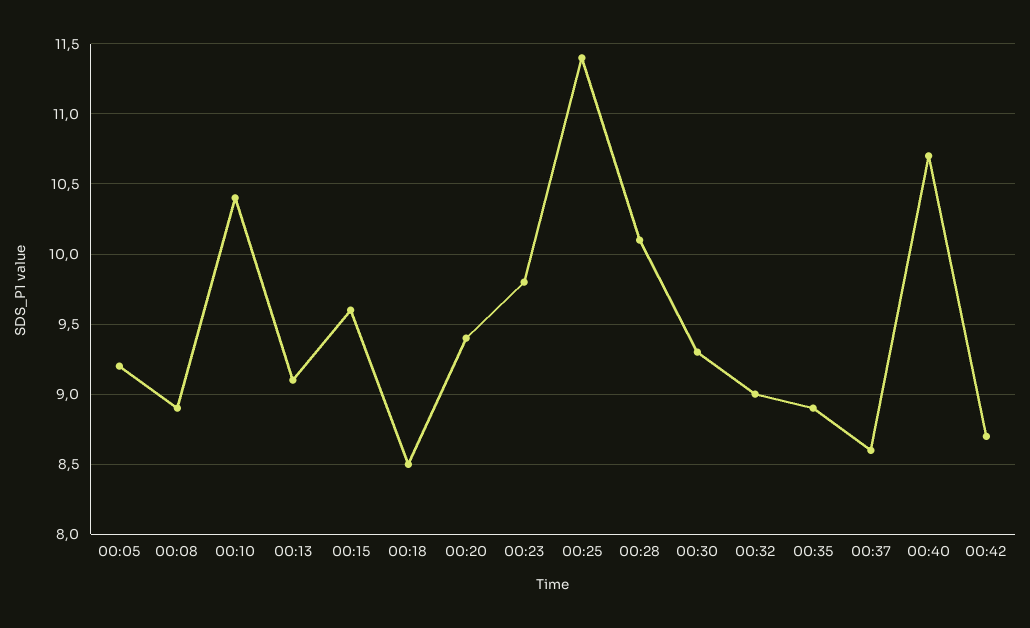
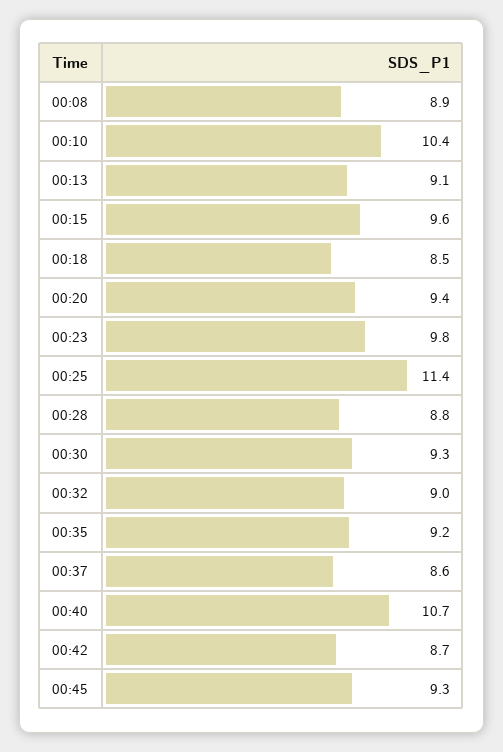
00:05: 9.2 -> none
00:28: 10.1 -> 8.8
00:35: 8.9 -> 9.2
00:45: none -> 9.3

